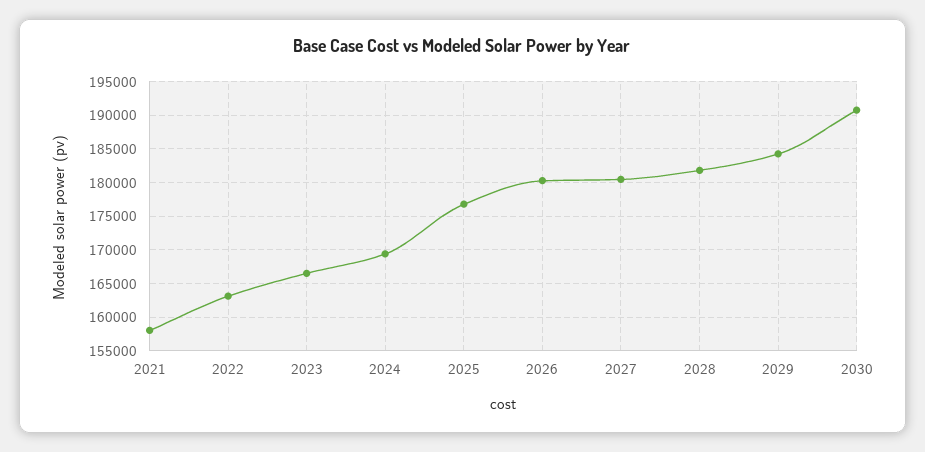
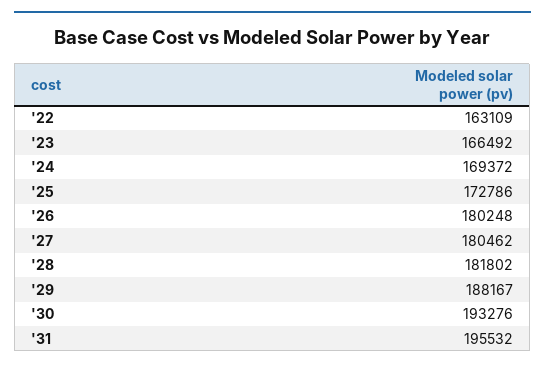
2021: 158000 -> none
2025: 177000 -> 172786
2029: 184000 -> 188167
2030: 191000 -> 193276
'31: none -> 195532

